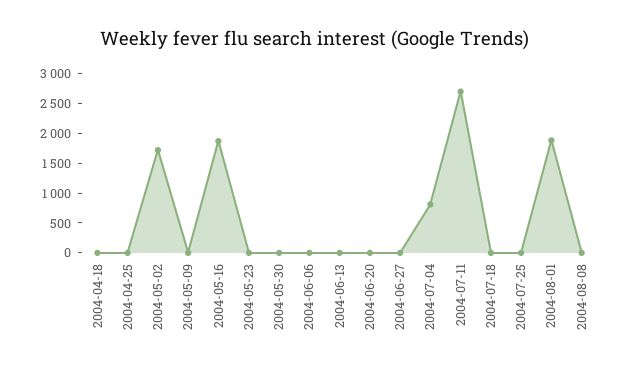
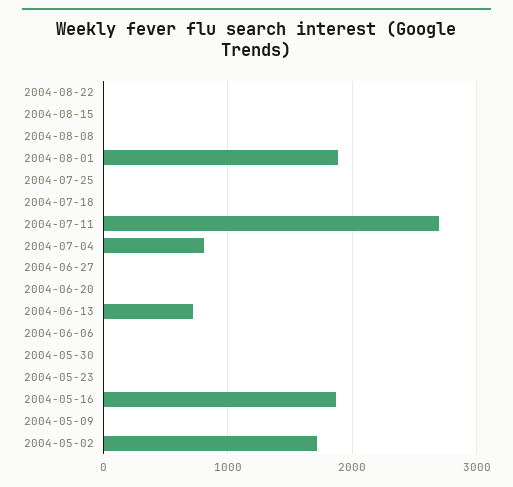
2004-04-18: 0 -> none
2004-04-25: 0 -> none
2004-06-13: 0 -> 700
2004-08-22: none -> 0
2004-08-15: none -> 0

